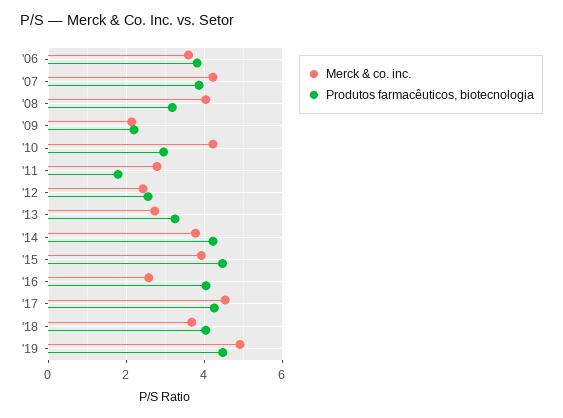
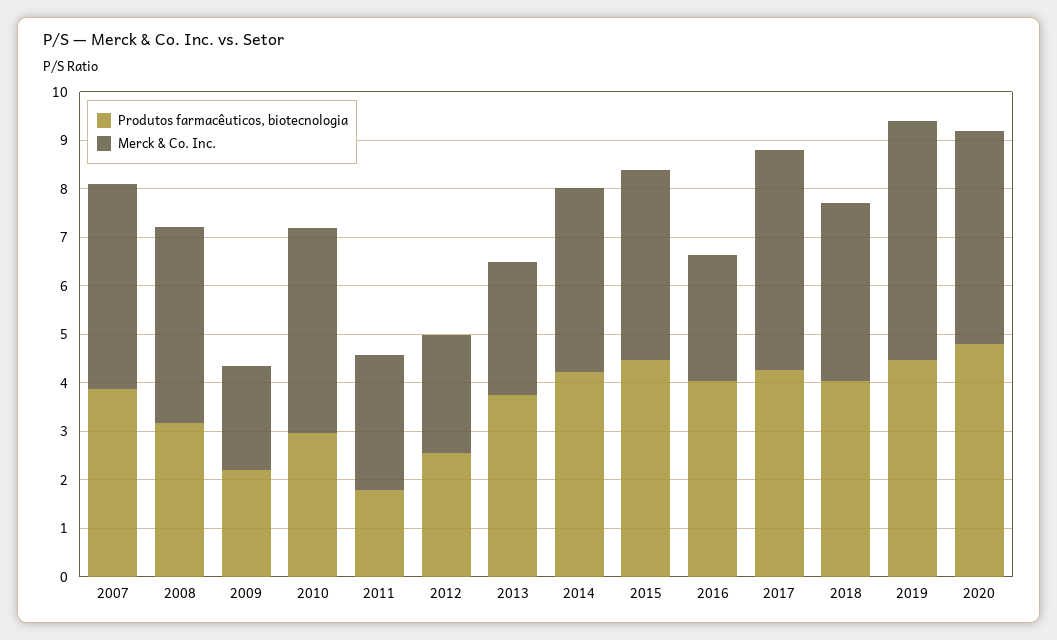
Merck & co. inc., '06: 3.6 -> none
Produtos farmacêuticos, biotecnologia, '06: 3.8 -> none
Produtos farmacêuticos, biotecnologia, '13: 3.2 -> 3.8
Produtos farmacêuticos, biotecnologia, 2020: none -> 4.8
Merck & co. inc., 2020: none -> 4.4

